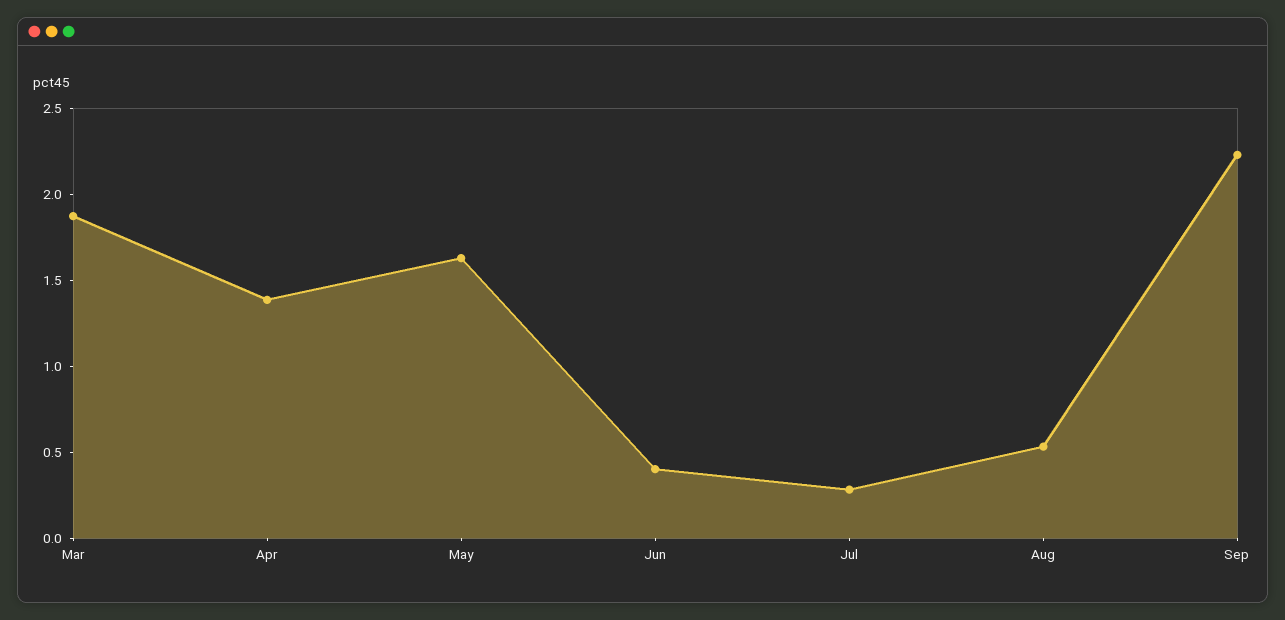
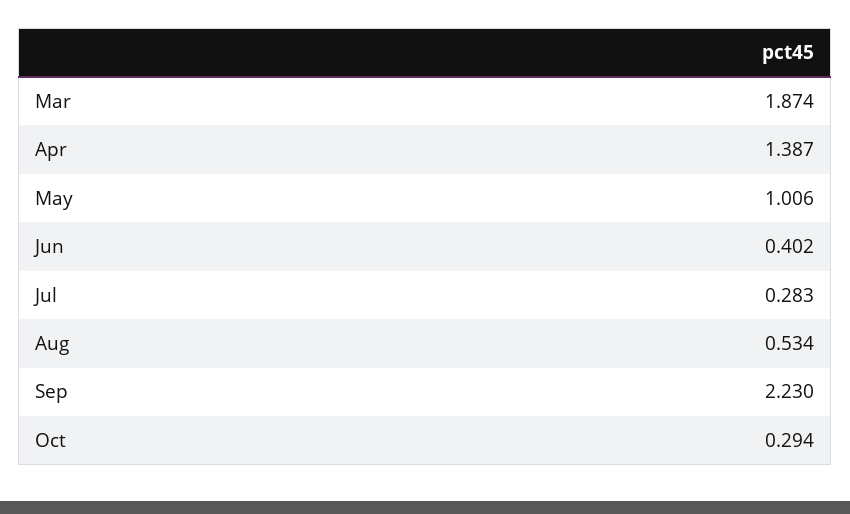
May: 1.6 -> 1.006
Oct: none -> 0.294

